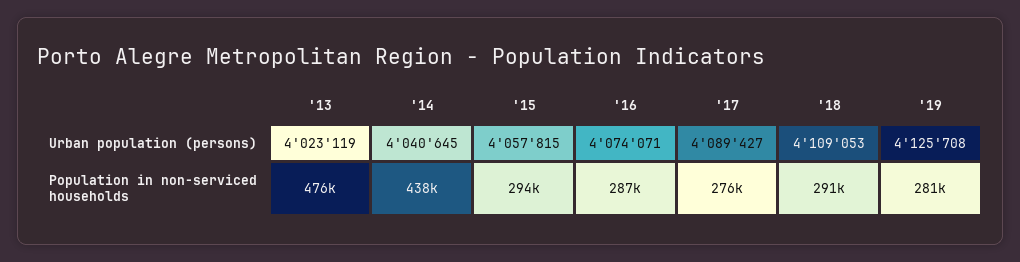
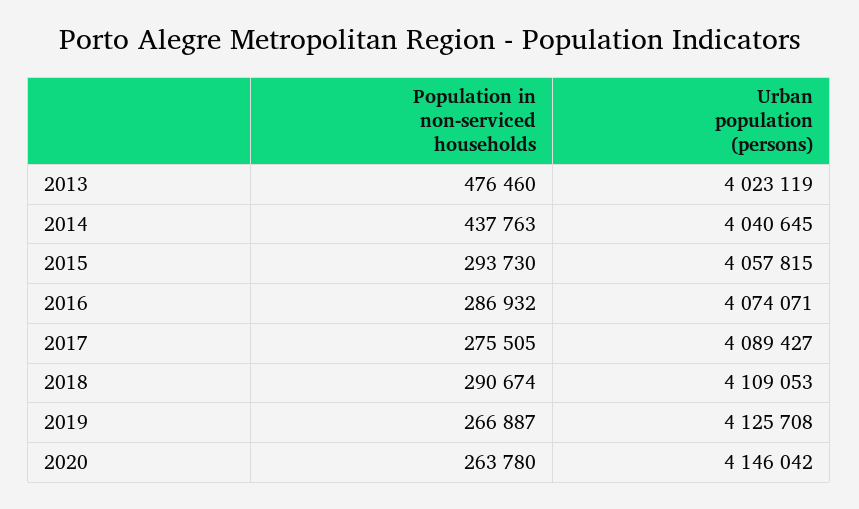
'19, Population in non-serviced households: 281000 -> 266887
2020, Population in non-serviced households: none -> 263780
2020, Urban population (persons): none -> 4146042

